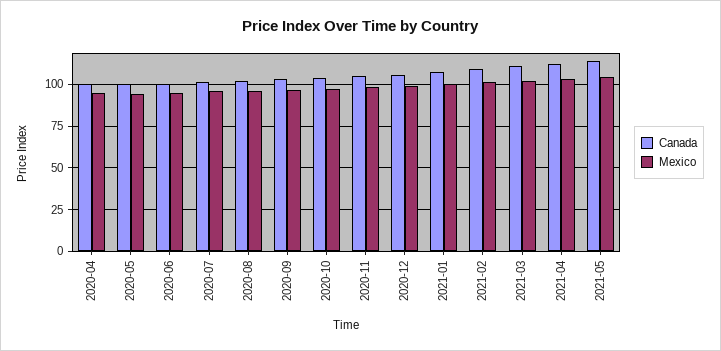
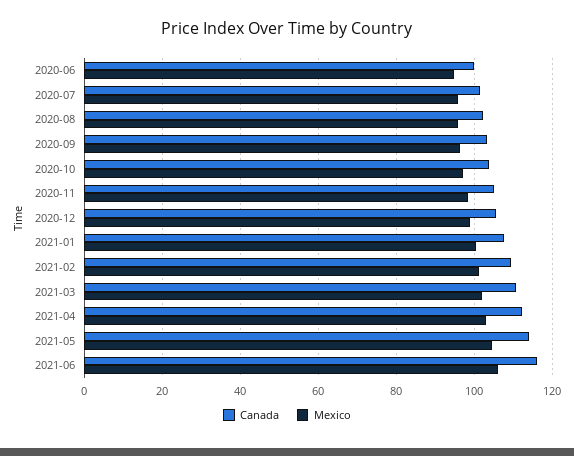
Canada, 2020-04: 100 -> none
Mexico, 2020-04: 95 -> none
Canada, 2020-05: 100 -> none
Mexico, 2020-05: 95 -> none
Canada, 2021-06: none -> 116
Mexico, 2021-06: none -> 106

